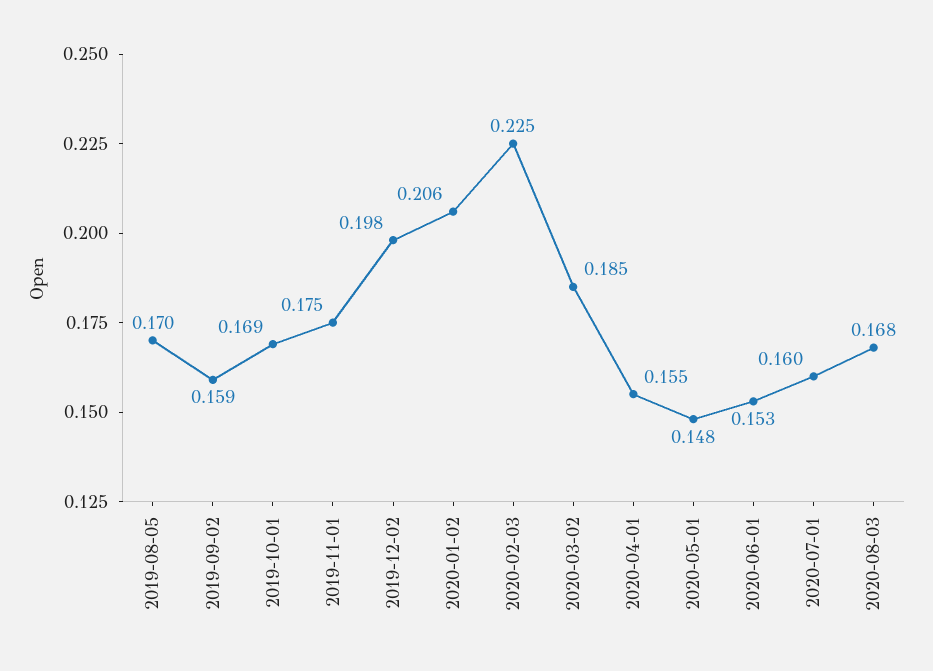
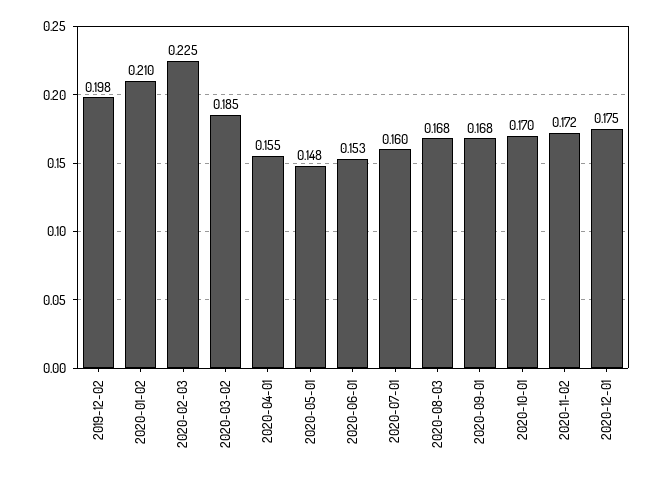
2019-08-05: 0.17 -> none
2019-09-02: 0.159 -> none
2019-10-01: 0.169 -> none
2019-11-01: 0.175 -> none
2020-01-02: 0.206 -> 0.21
2020-09-01: none -> 0.168
2020-10-01: none -> 0.17
2020-11-02: none -> 0.172
2020-12-01: none -> 0.175

